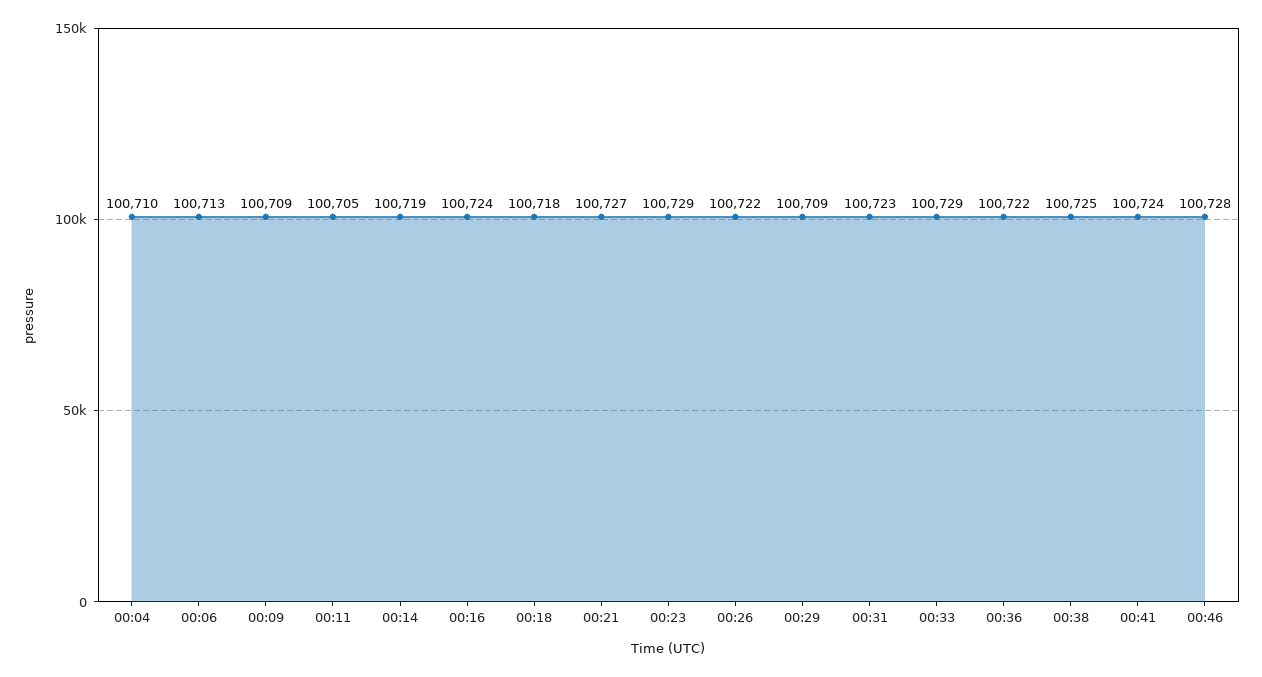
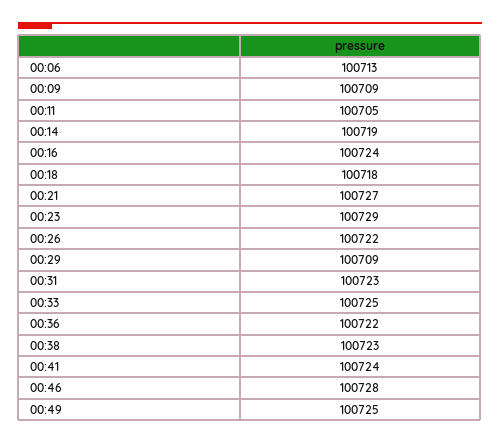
00:04: 100710 -> none
00:33: 100729 -> 100725
00:38: 100725 -> 100723
00:49: none -> 100725

